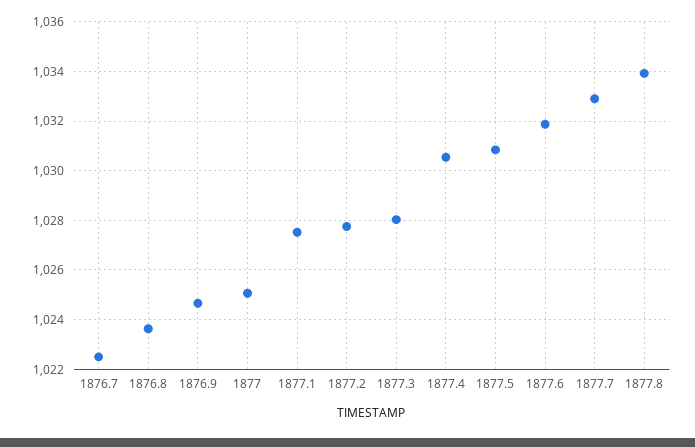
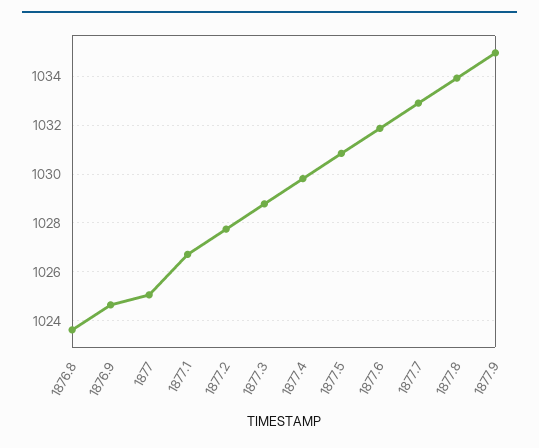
1876.7: 1022.5 -> none
1877.1: 1027.5 -> 1026.75
1877.3: 1028 -> 1028.75
1877.4: 1030.5 -> 1029.75
1877.9: none -> 1035

